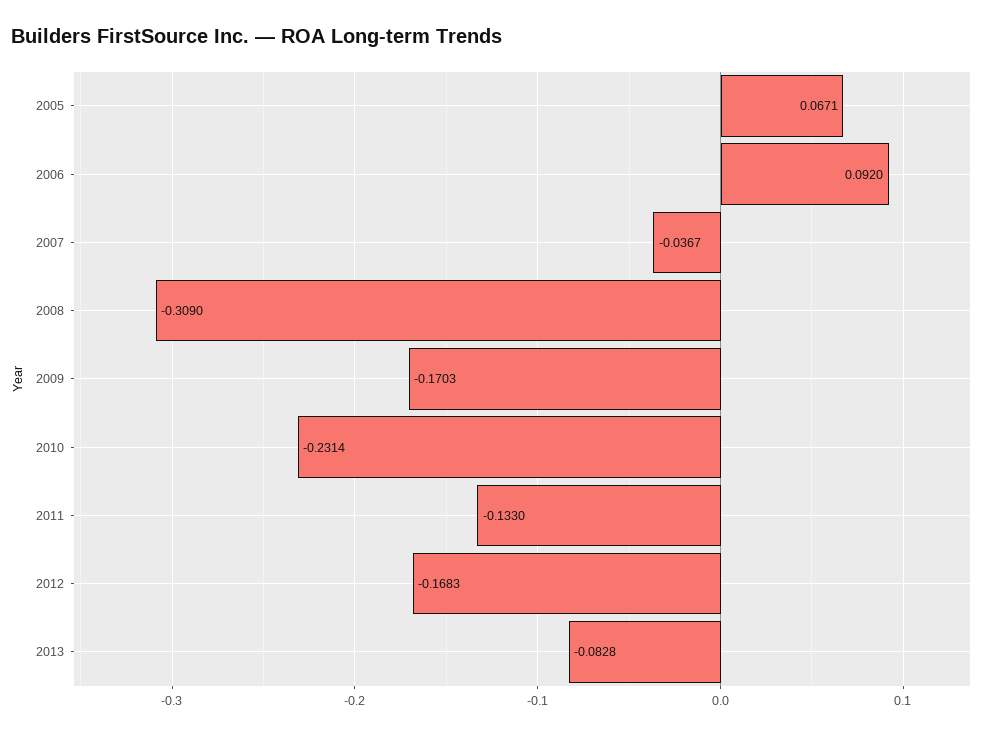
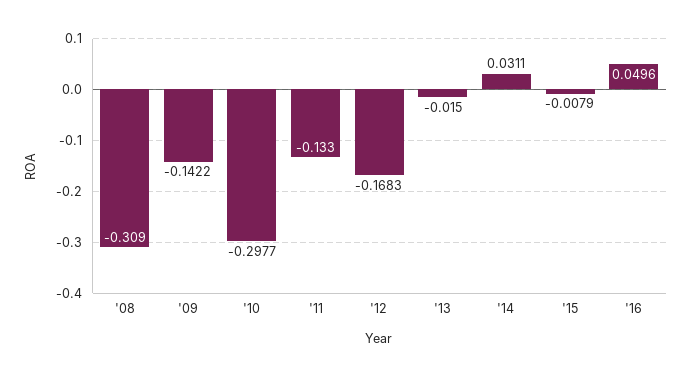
2005: 0.0671 -> none
2006: 0.092 -> none
2007: -0.0367 -> none
2009: -0.1703 -> -0.1422
2010: -0.2314 -> -0.2977
2013: -0.0828 -> -0.015
'14: none -> 0.0311
'15: none -> -0.0079
'16: none -> 0.0496

